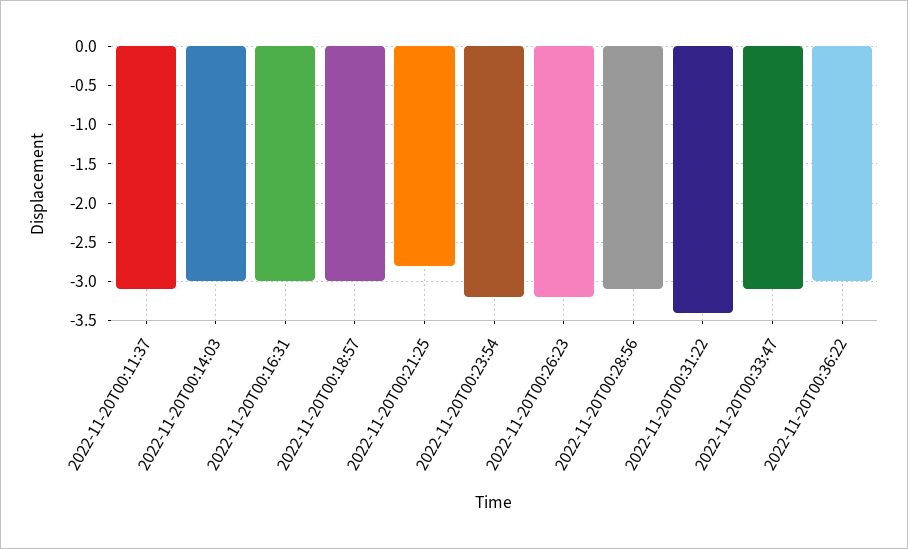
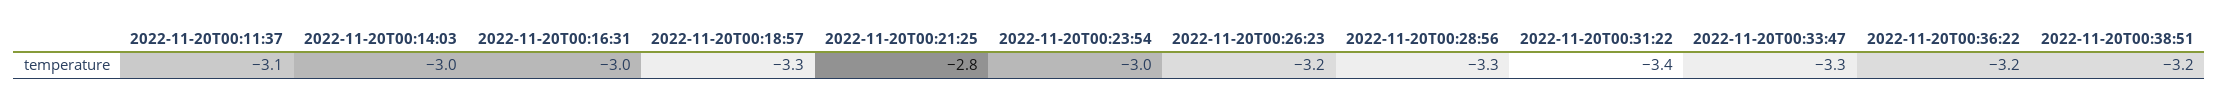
2022-11-20T00:18:57: -3 -> -3.3
2022-11-20T00:23:54: -3.2 -> -3
2022-11-20T00:28:56: -3.1 -> -3.3
2022-11-20T00:33:47: -3.1 -> -3.3
2022-11-20T00:36:22: -3 -> -3.2
2022-11-20T00:38:51: none -> -3.2

